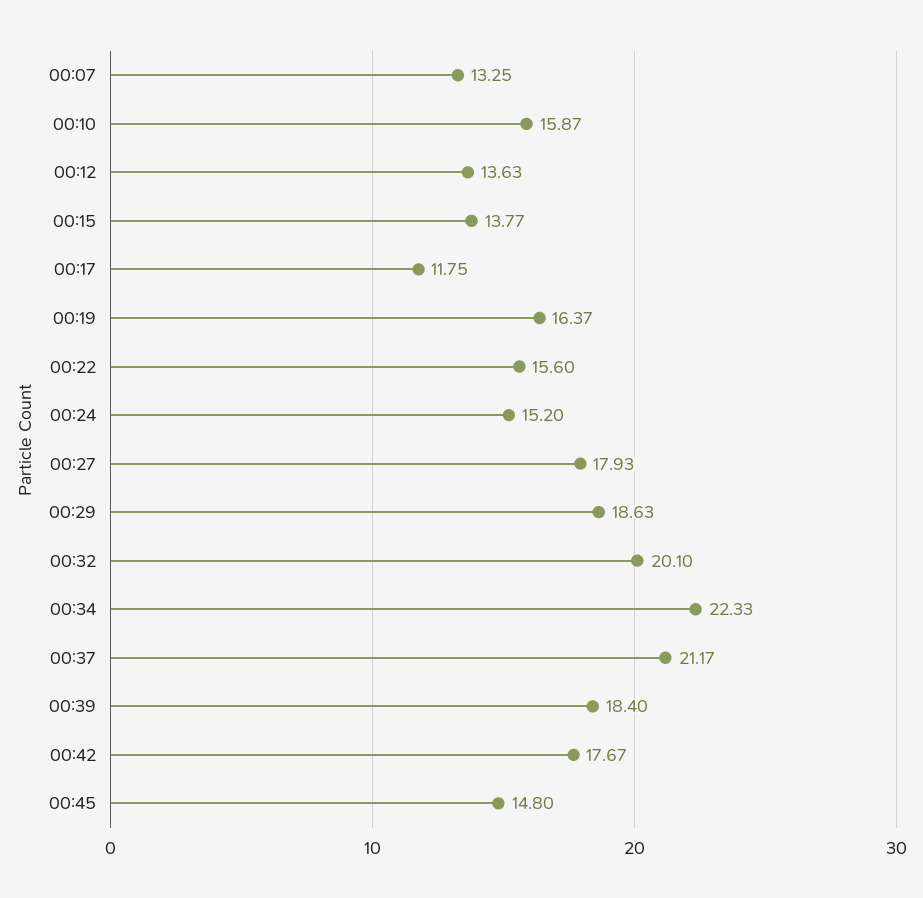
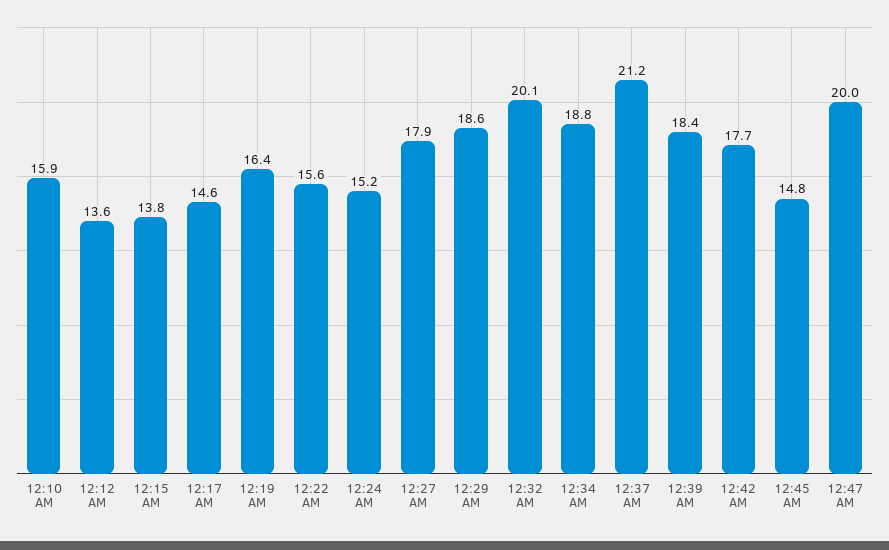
00:07: 13.25 -> none
00:17: 11.75 -> 14.6
00:34: 22.33 -> 18.8
12:47 AM: none -> 20

